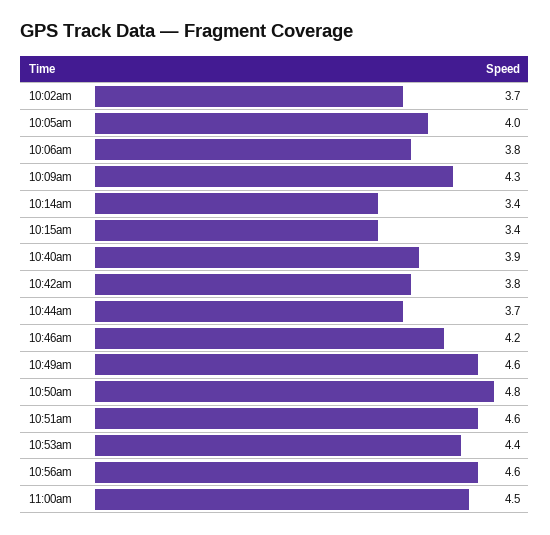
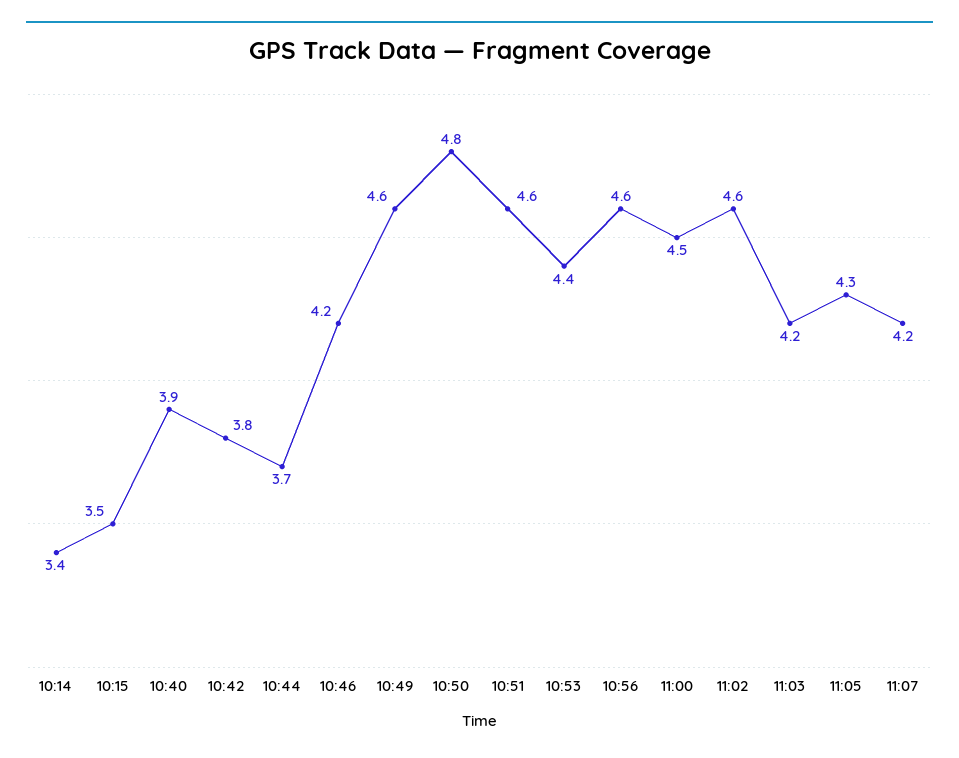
10:02am: 3.7 -> none
10:05am: 4 -> none
10:06am: 3.8 -> none
10:09am: 4.3 -> none
10:15am: 3.4 -> 3.5
11:02: none -> 4.6
11:03: none -> 4.2
11:05: none -> 4.3
11:07: none -> 4.2

